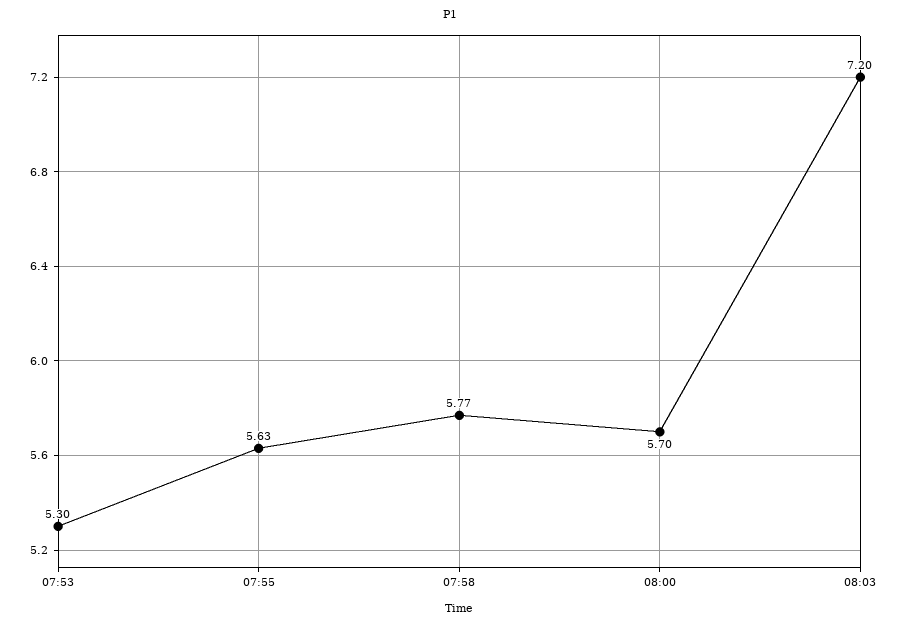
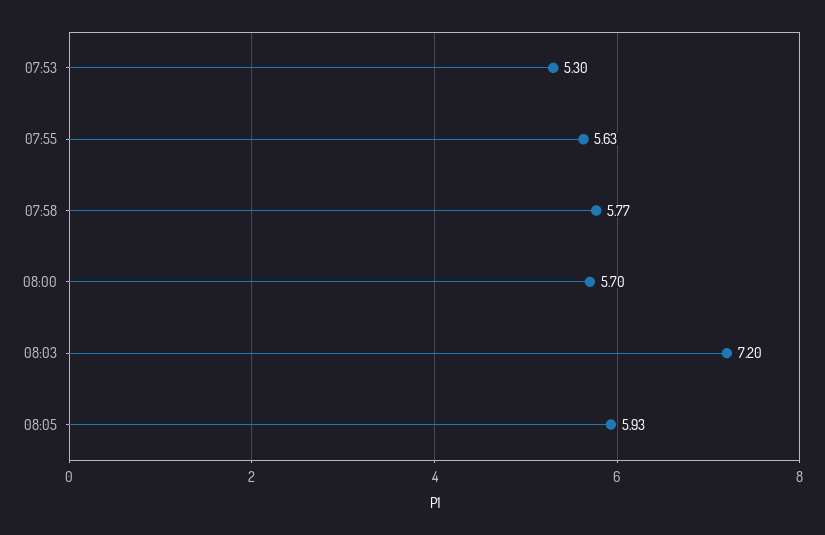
08:05: none -> 5.93

